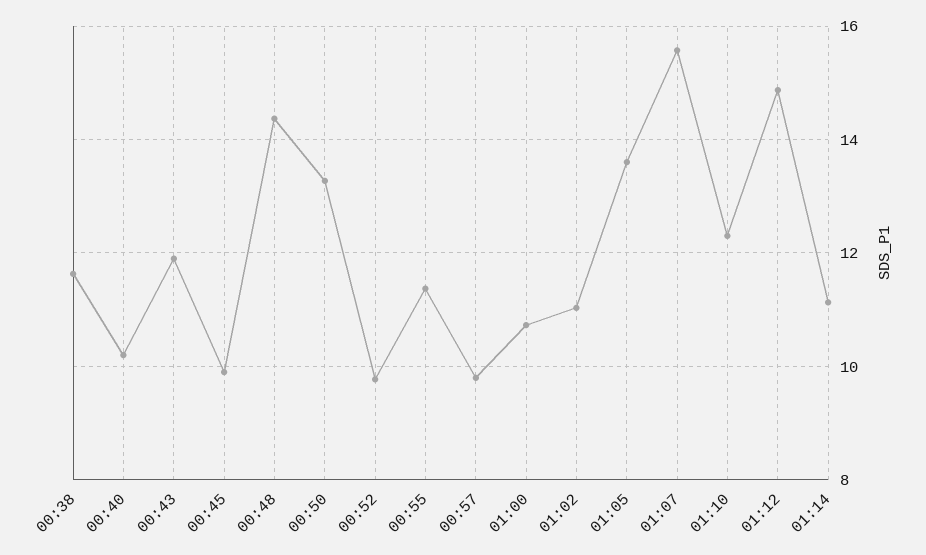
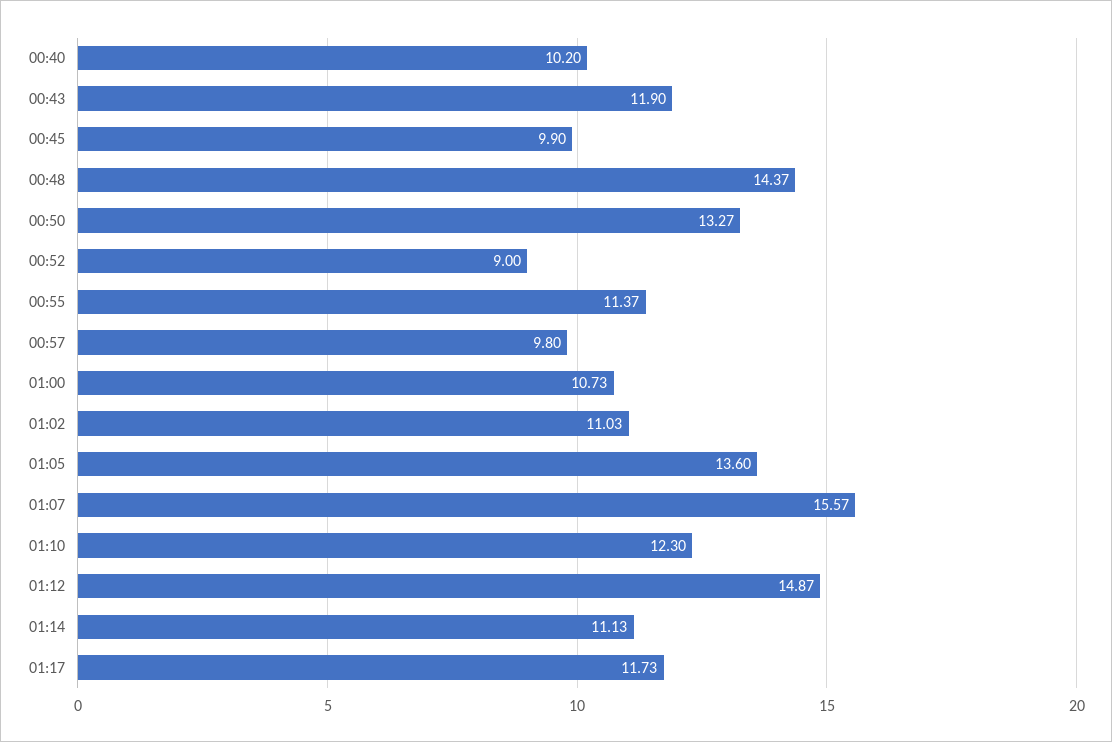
00:38: 11.6 -> none
00:52: 9.8 -> 9
01:17: none -> 11.73

